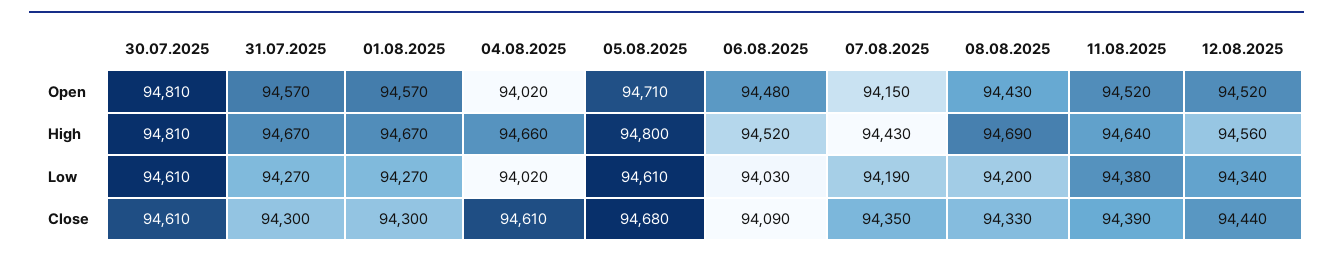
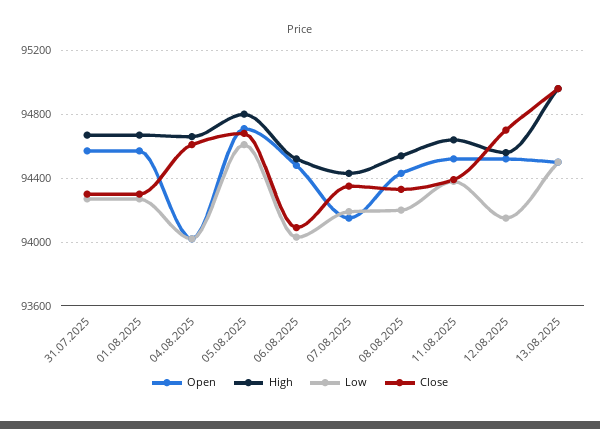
Open, 30.07.2025: 94810 -> none
High, 30.07.2025: 94810 -> none
High, 08.08.2025: 94690 -> 94550
Low, 30.07.2025: 94610 -> none
Low, 12.08.2025: 94340 -> 94150
Close, 30.07.2025: 94610 -> none
Close, 12.08.2025: 94440 -> 94700
Open, 13.08.2025: none -> 94500
High, 13.08.2025: none -> 94950
Low, 13.08.2025: none -> 94500
Close, 13.08.2025: none -> 94950

